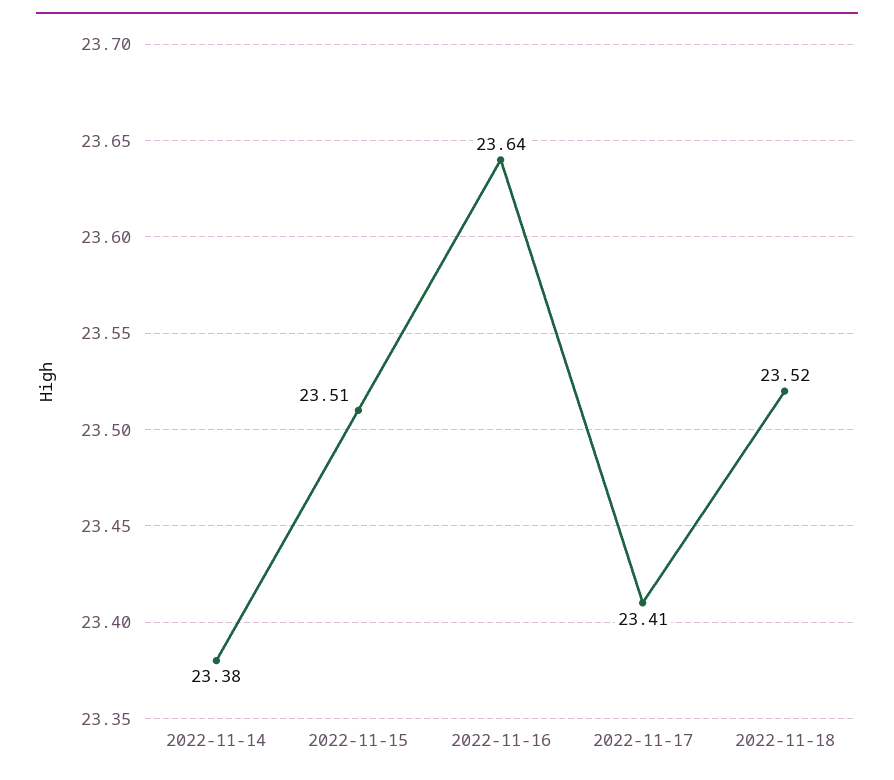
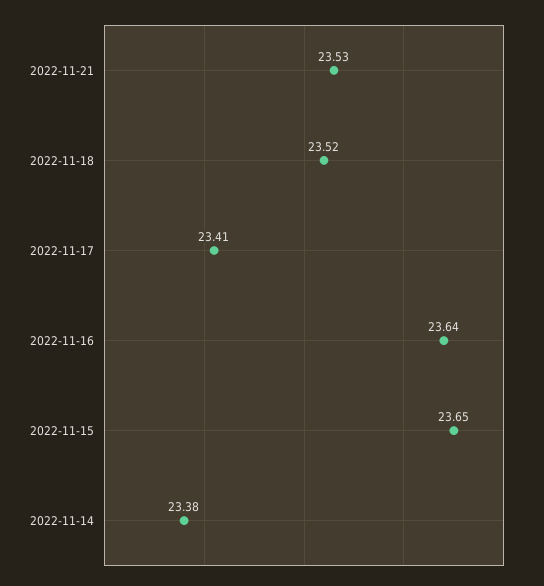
2022-11-15: 23.51 -> 23.65
2022-11-21: none -> 23.53

